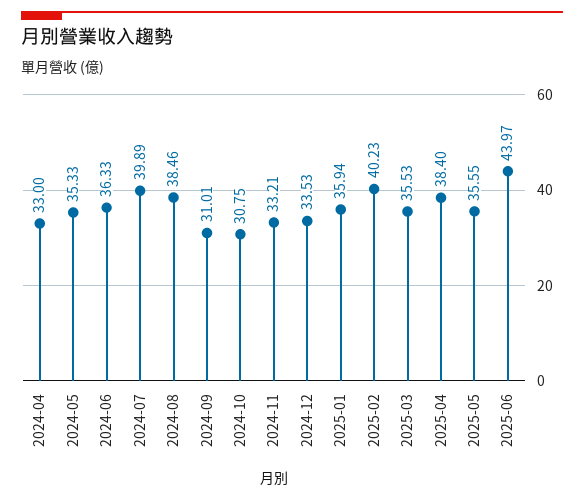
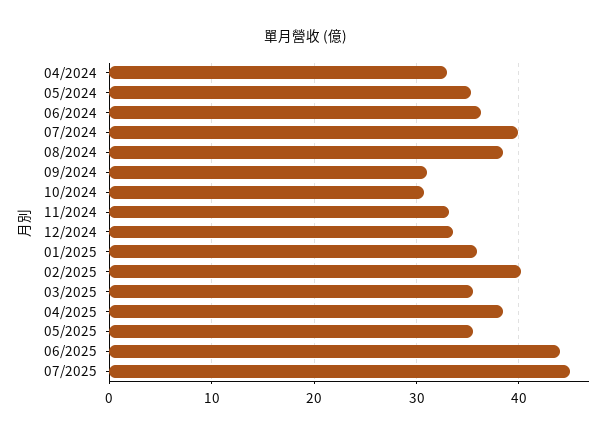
07/2025: none -> 45

